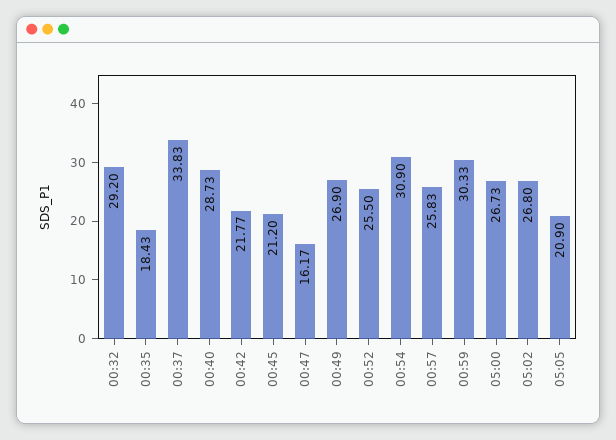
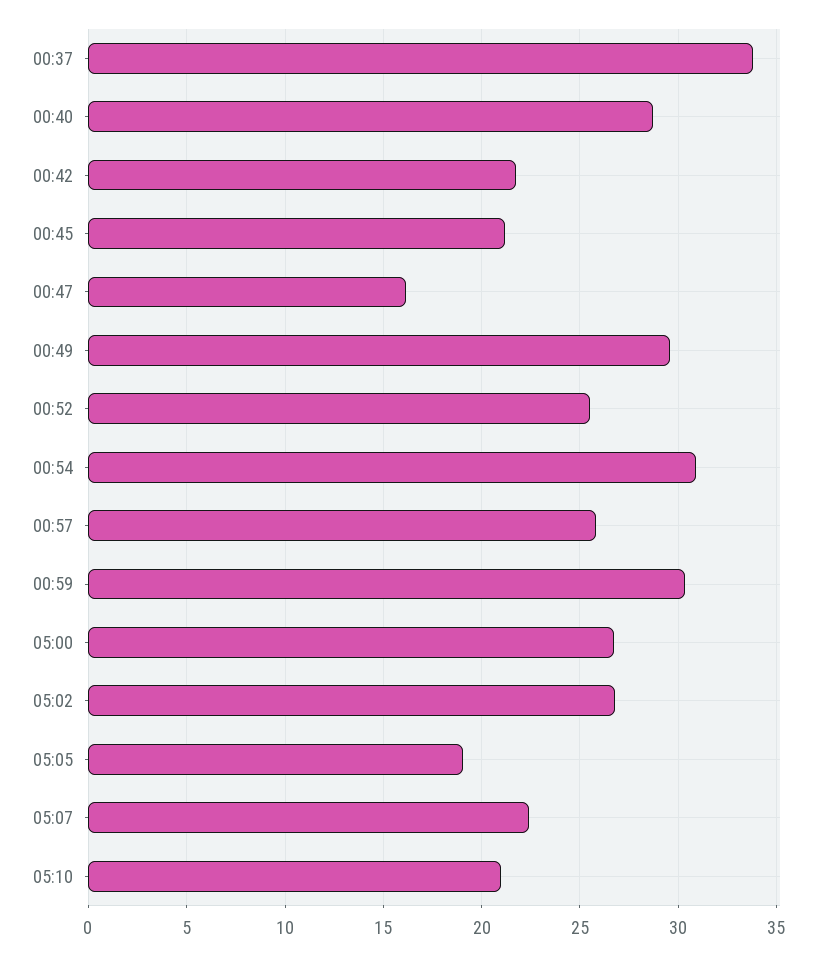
00:32: 29.2 -> none
00:35: 18.43 -> none
00:49: 26.9 -> 29.5
05:05: 20.9 -> 19
05:07: none -> 22.5
05:10: none -> 21

